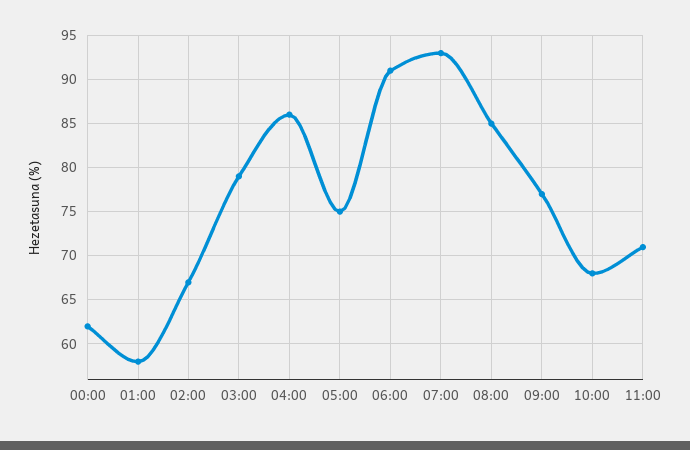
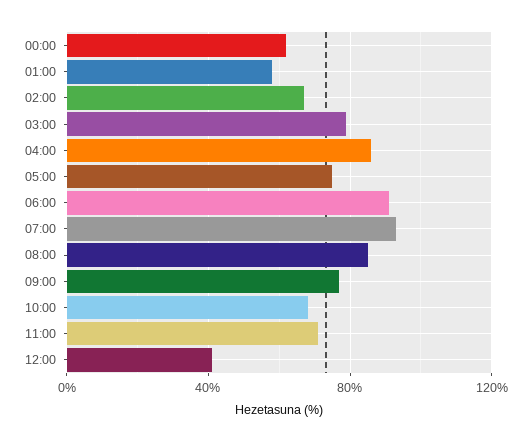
12:00: none -> 40

